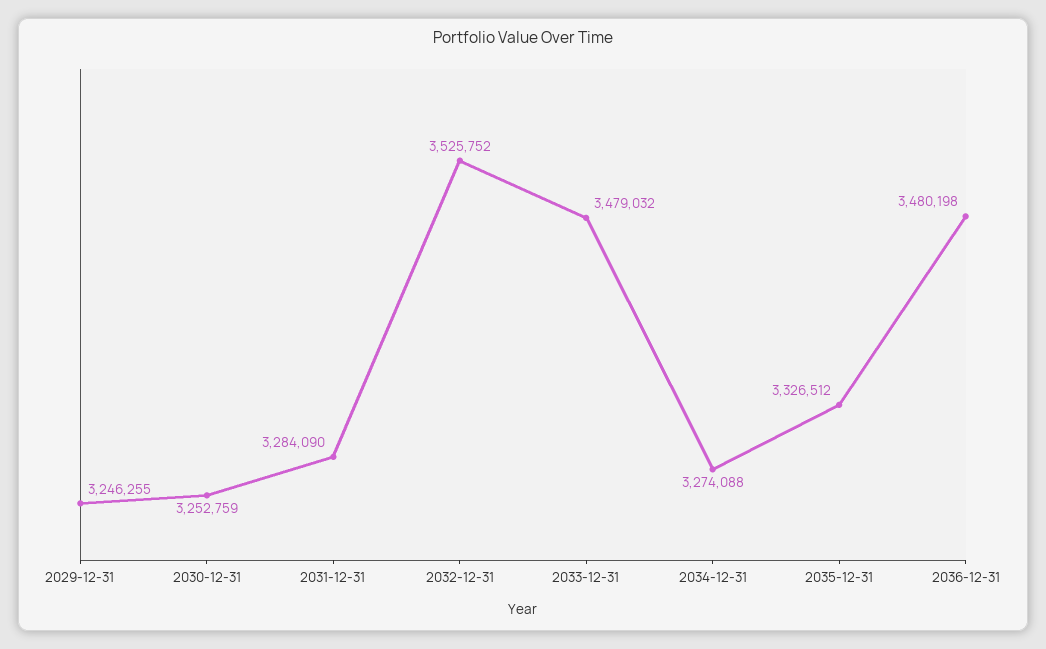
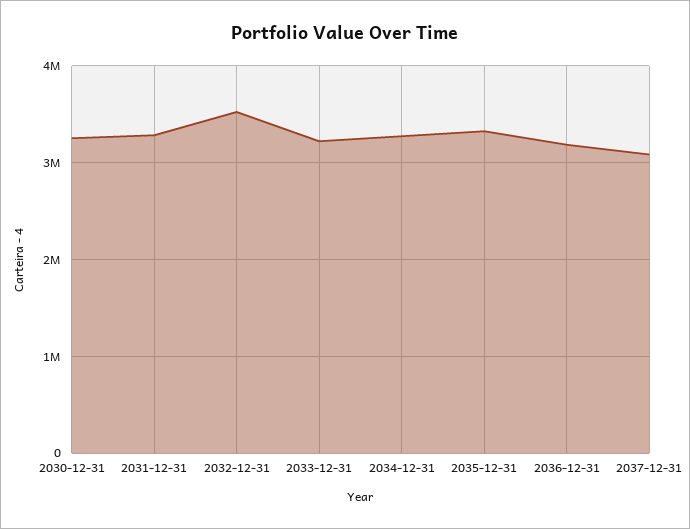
2029-12-31: 3246255 -> none
2033-12-31: 3479032 -> 3200000
2036-12-31: 3480198 -> 3200000
2037-12-31: none -> 3100000

